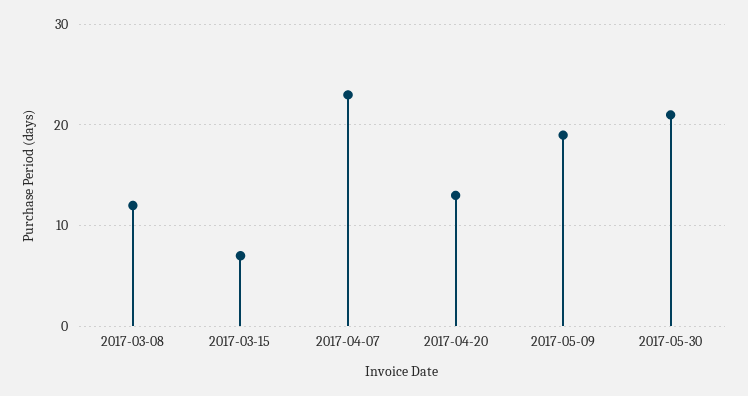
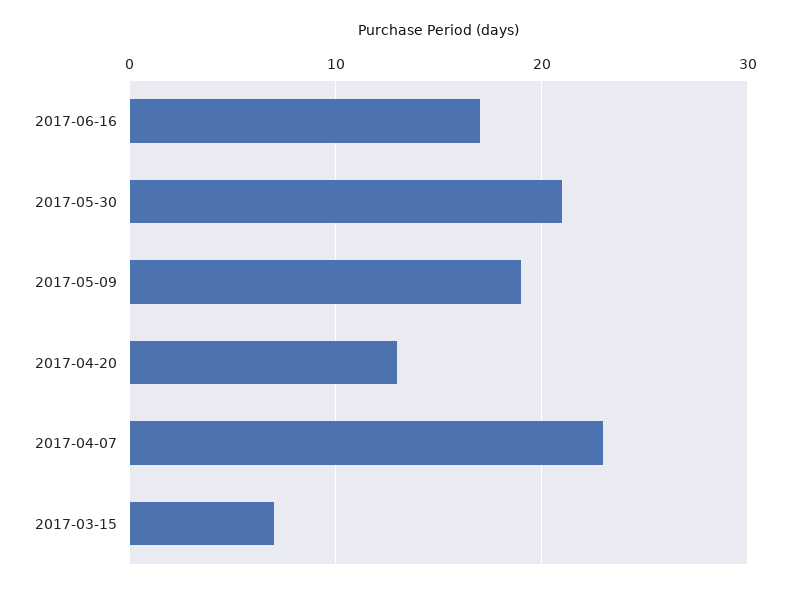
2017-03-08: 12 -> none
2017-06-16: none -> 17

